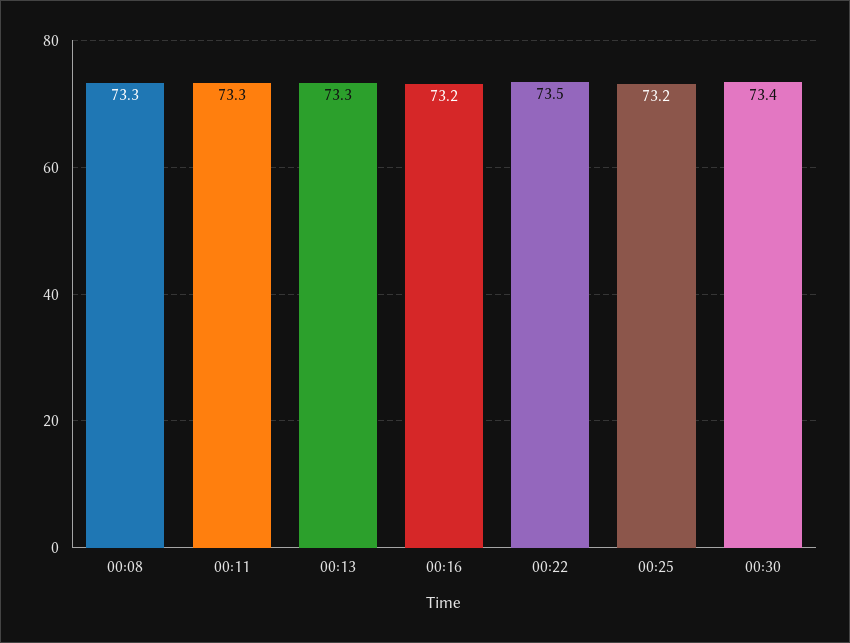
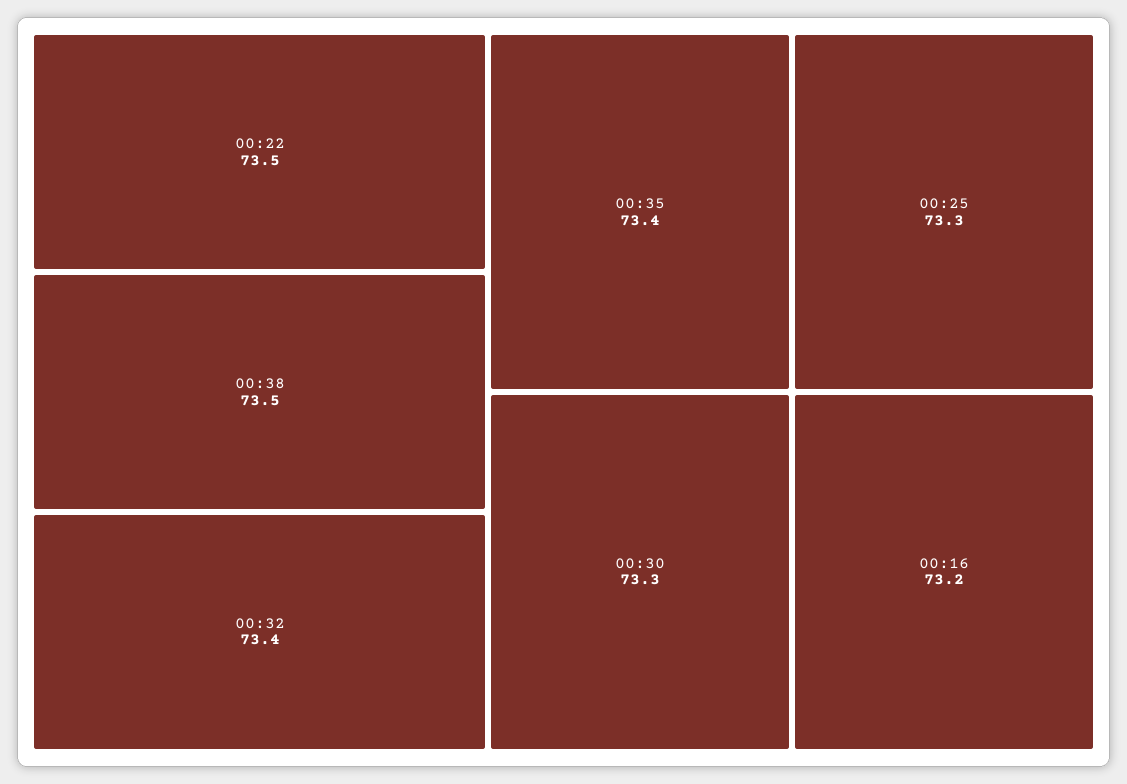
00:08: 73.3 -> none
00:11: 73.3 -> none
00:13: 73.3 -> none
00:25: 73.2 -> 73.3
00:30: 73.4 -> 73.3
00:38: none -> 73.5
00:32: none -> 73.4
00:35: none -> 73.4

